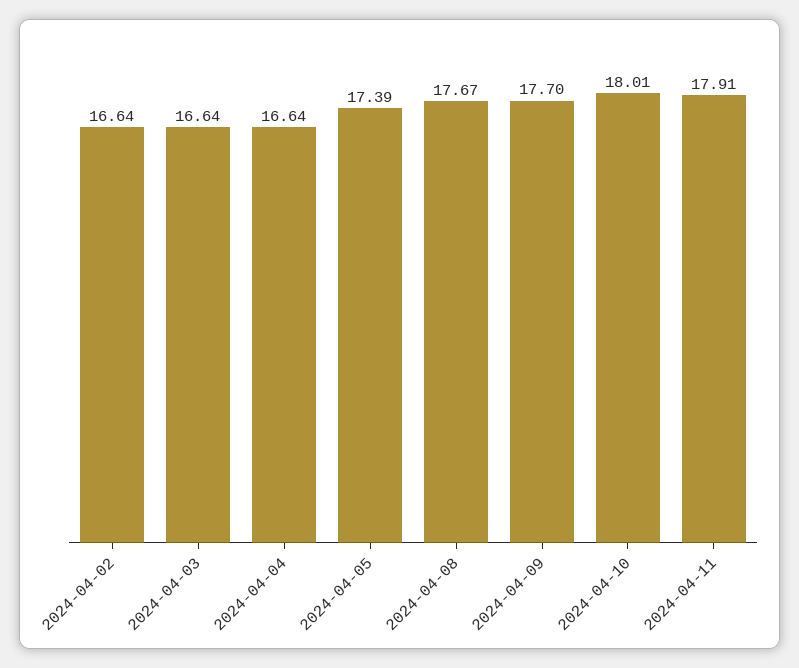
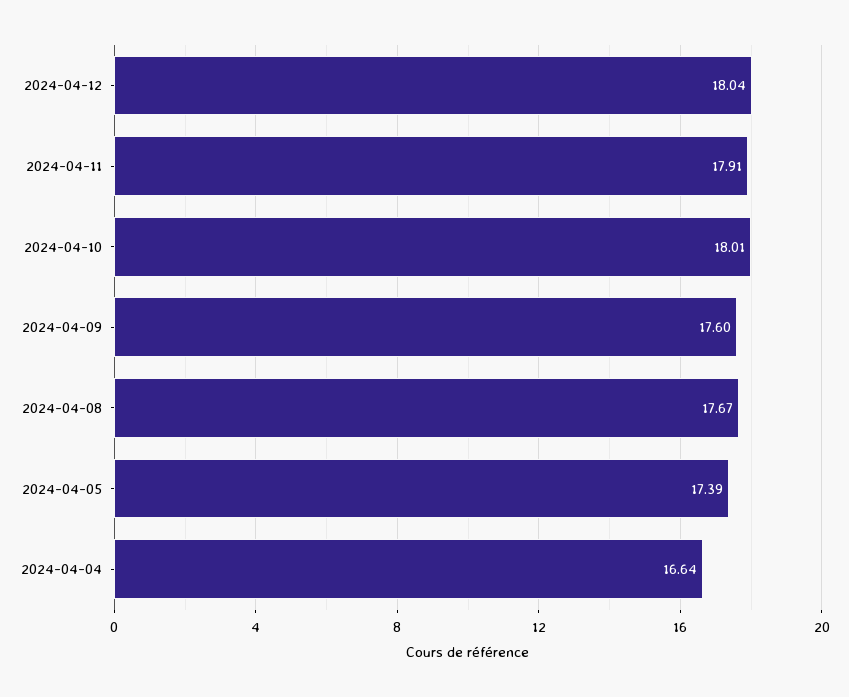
2024-04-02: 16.64 -> none
2024-04-03: 16.64 -> none
2024-04-09: 17.7 -> 17.6
2024-04-12: none -> 18.04

